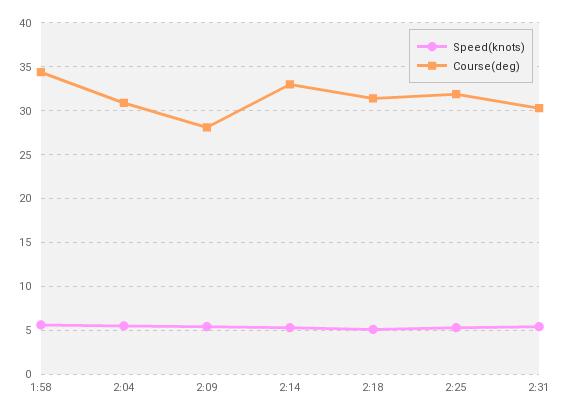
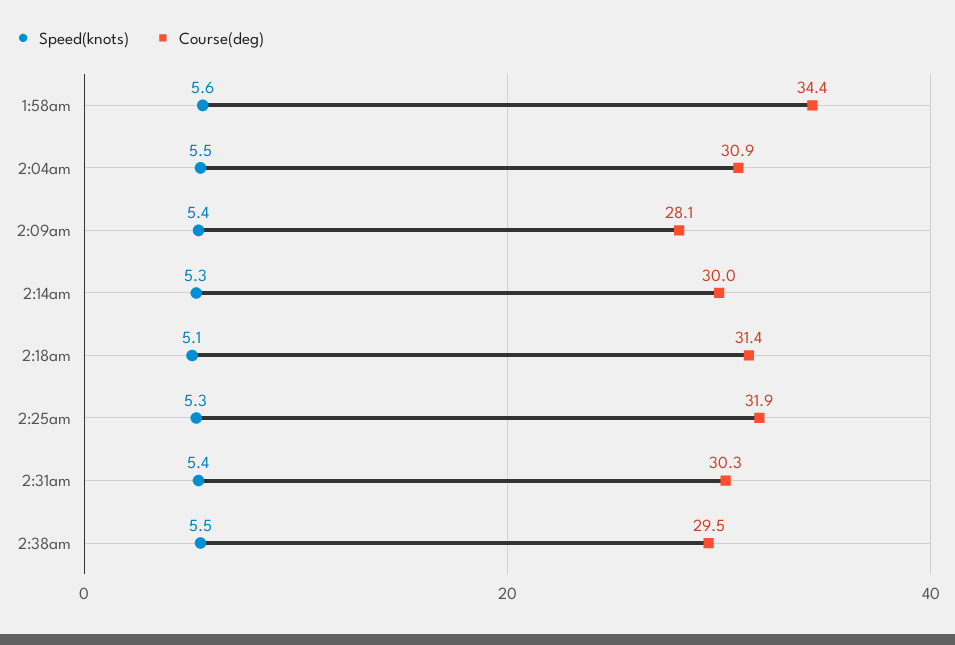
Course(deg), 2:14: 33 -> 30
Speed(knots), 2:38am: none -> 5.5
Course(deg), 2:38am: none -> 29.5

